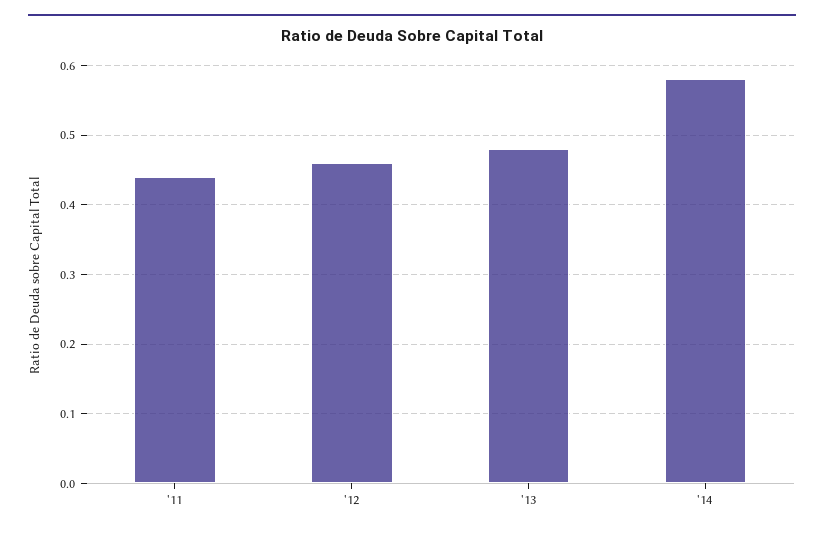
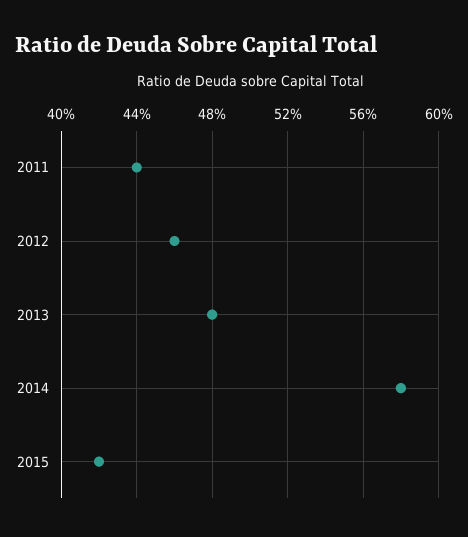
2015: none -> 0.42

